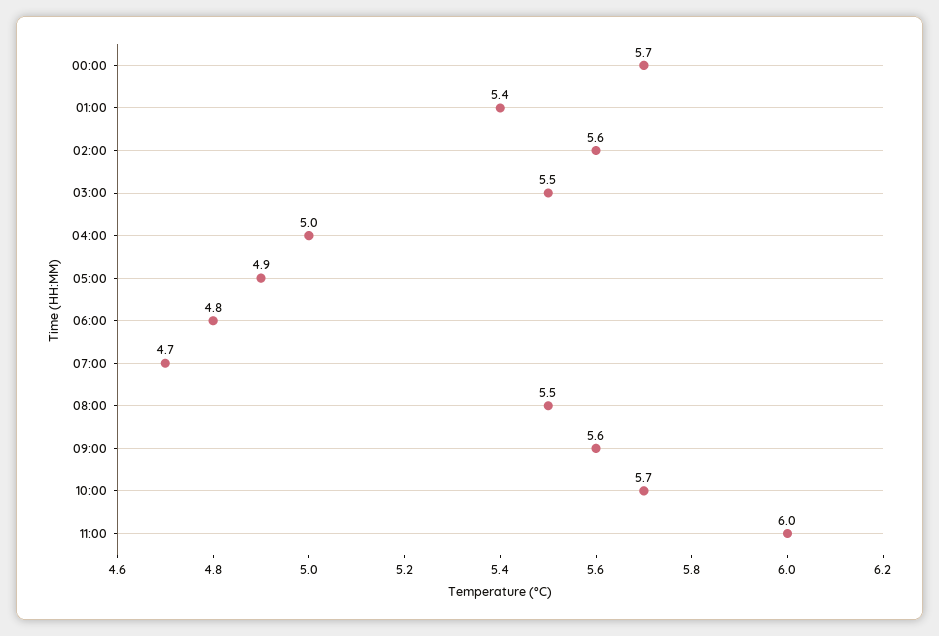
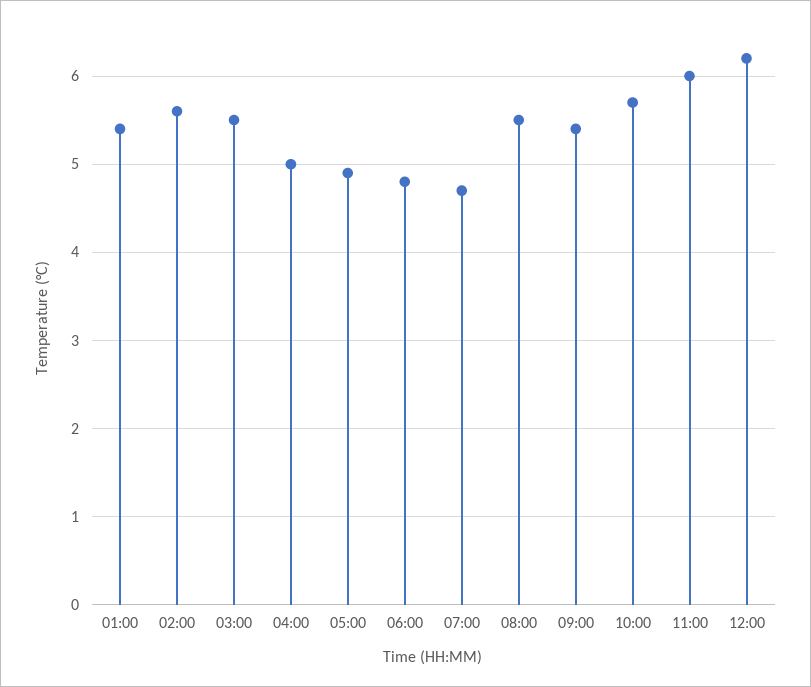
00:00: 5.7 -> none
09:00: 5.6 -> 5.4
12:00: none -> 6.2

